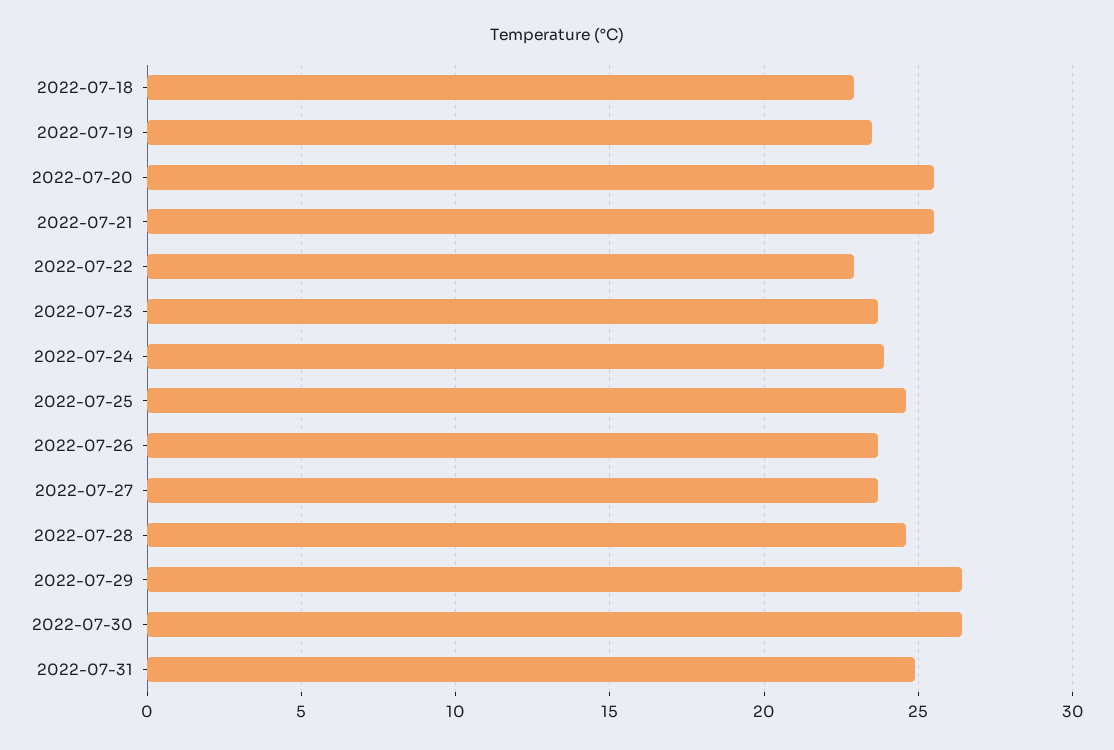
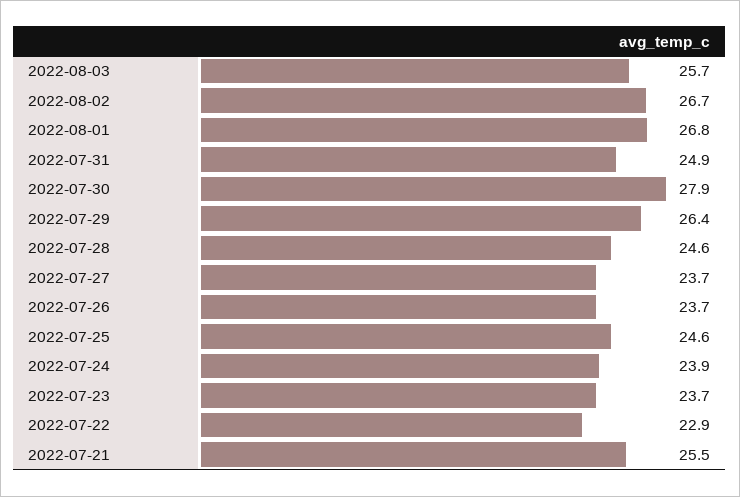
2022-07-18: 23 -> none
2022-07-19: 23.5 -> none
2022-07-20: 25.5 -> none
2022-07-30: 26.5 -> 27.9
2022-08-03: none -> 25.7
2022-08-02: none -> 26.7
2022-08-01: none -> 26.8

